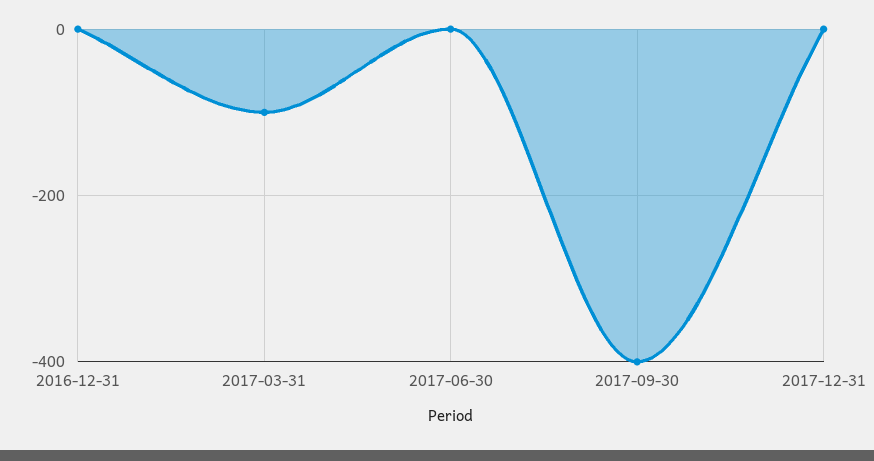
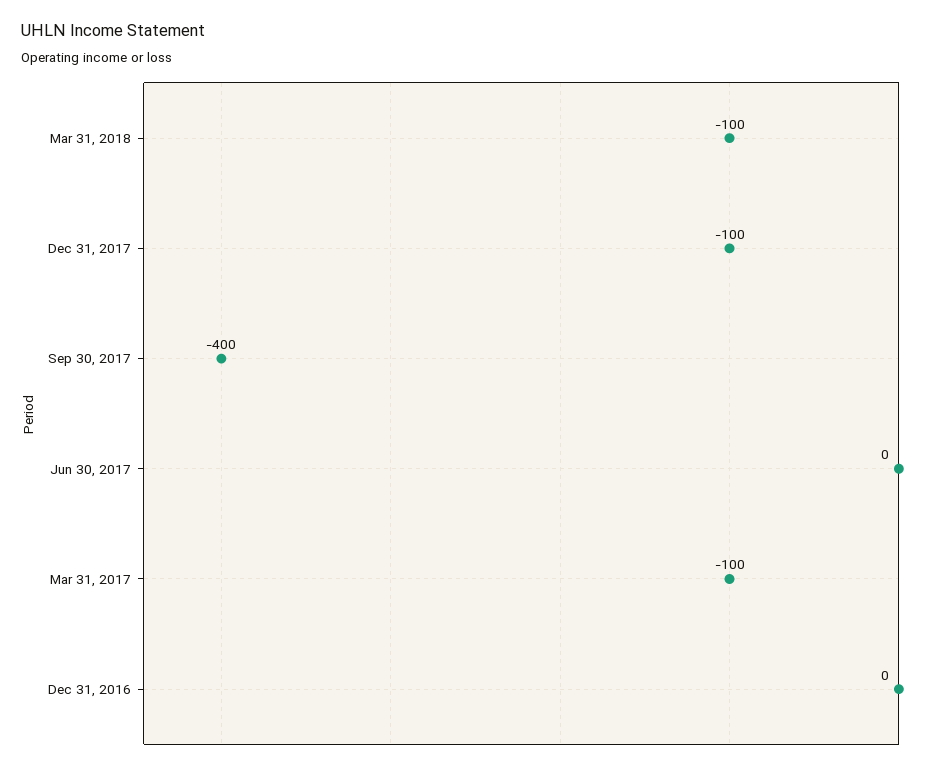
2017-12-31: 0 -> -100
Mar 31, 2018: none -> -100

